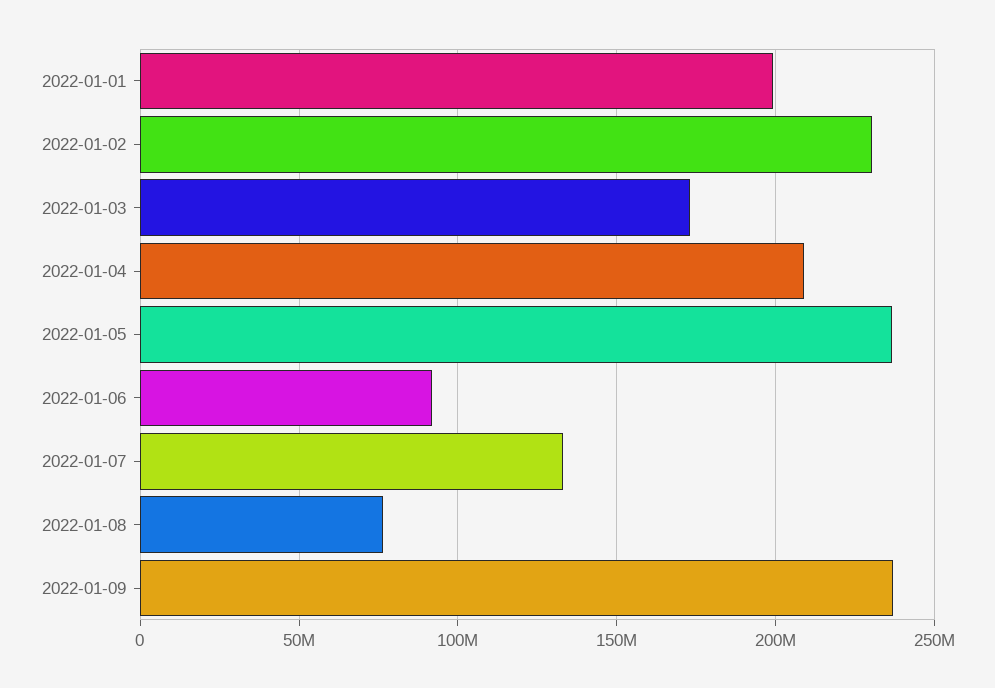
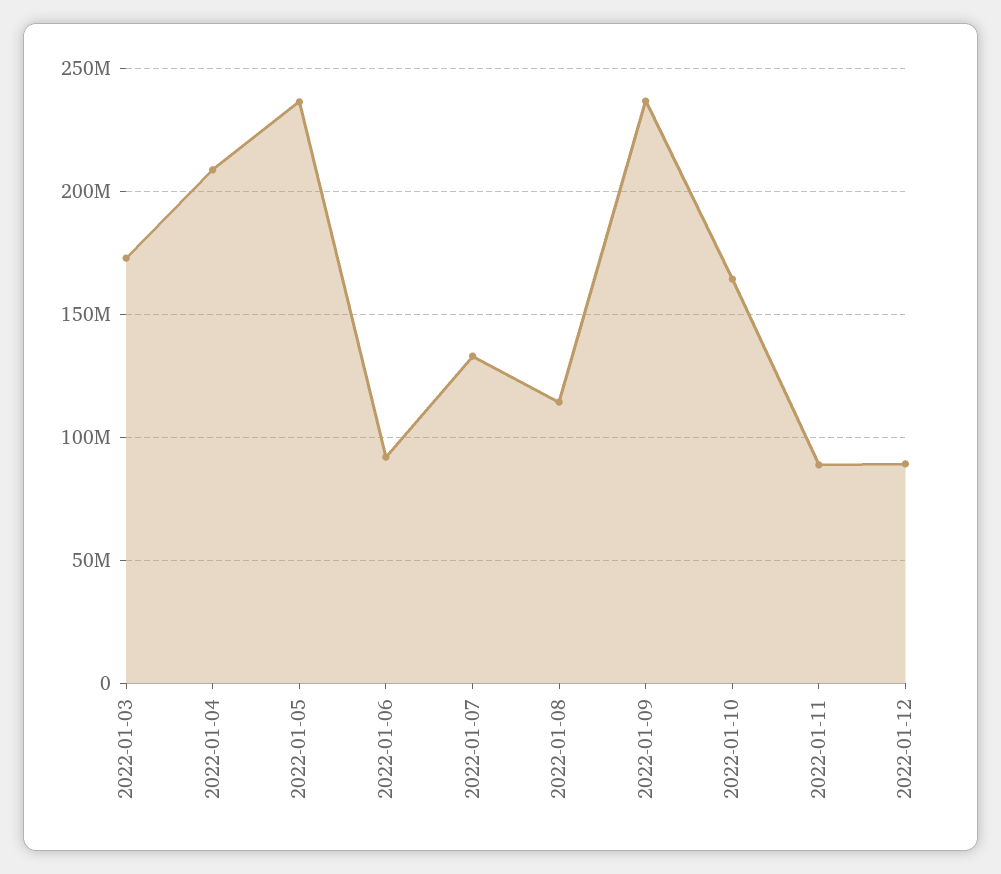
2022-01-01: 200000000 -> none
2022-01-02: 230000000 -> none
2022-01-08: 75000000 -> 115000000
2022-01-10: none -> 165000000
2022-01-11: none -> 90000000
2022-01-12: none -> 90000000

